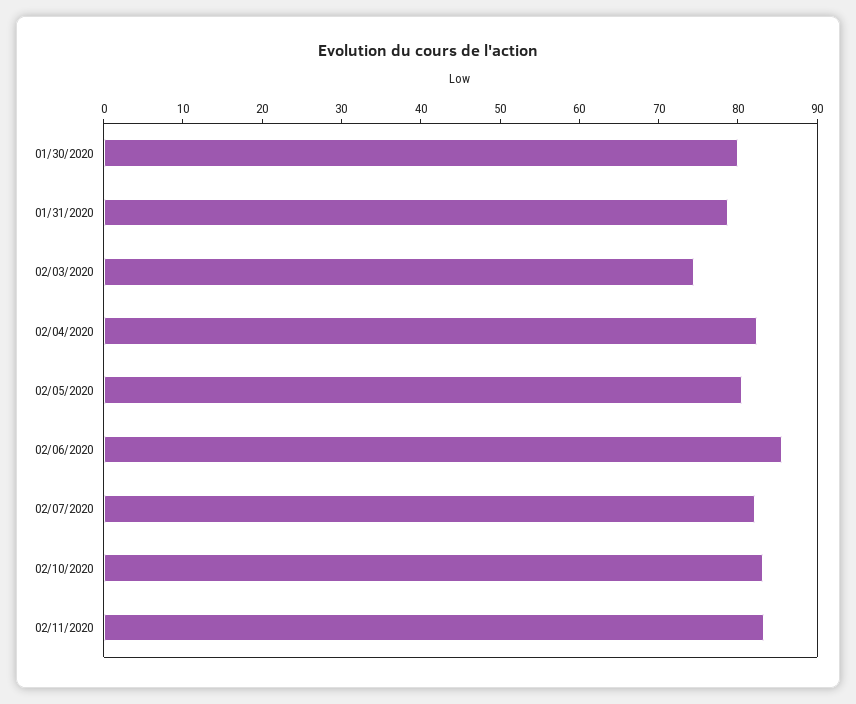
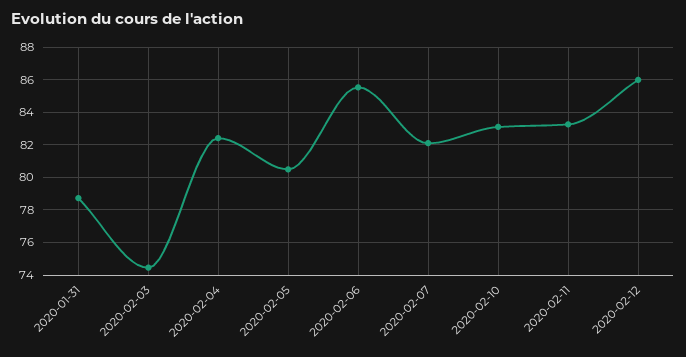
01/30/2020: 80 -> none
2020-02-12: none -> 86

